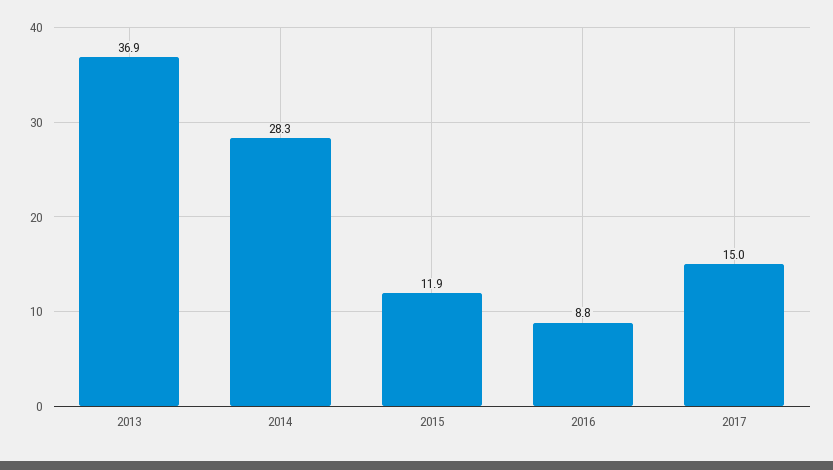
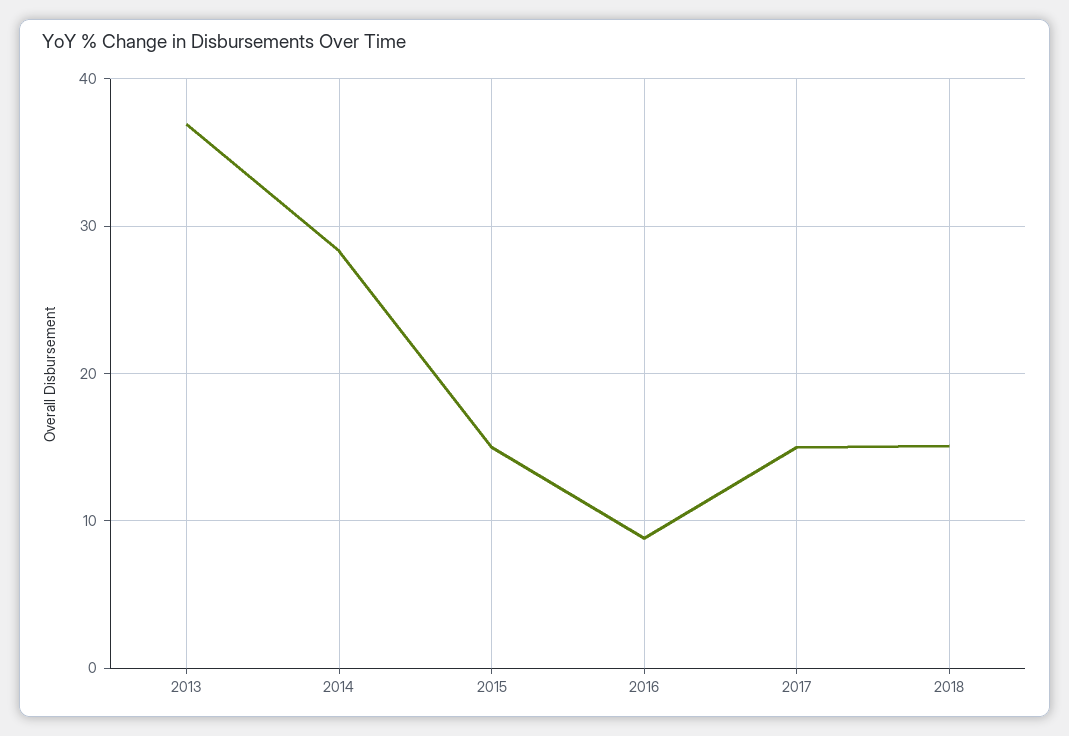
2015: 11.9 -> 15
2018: none -> 15

